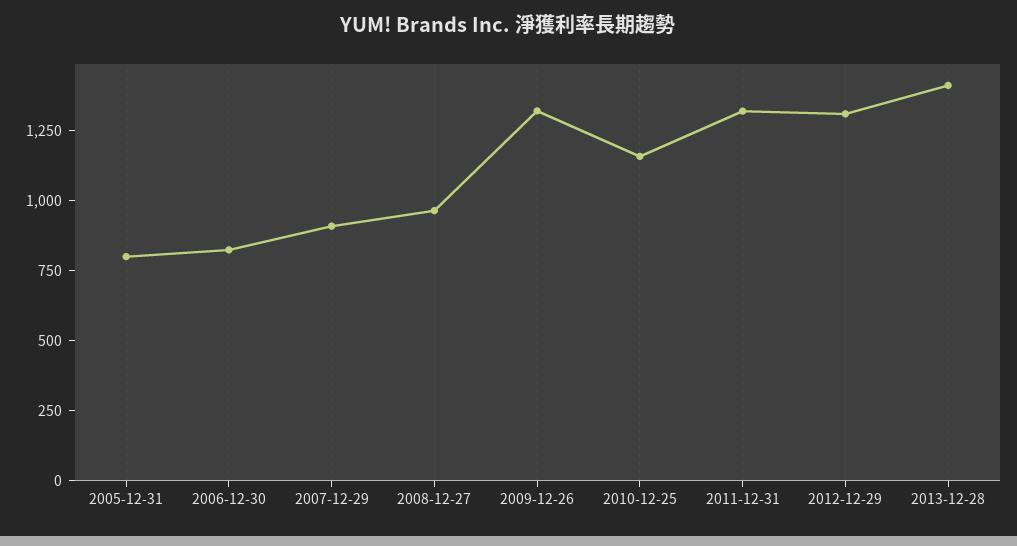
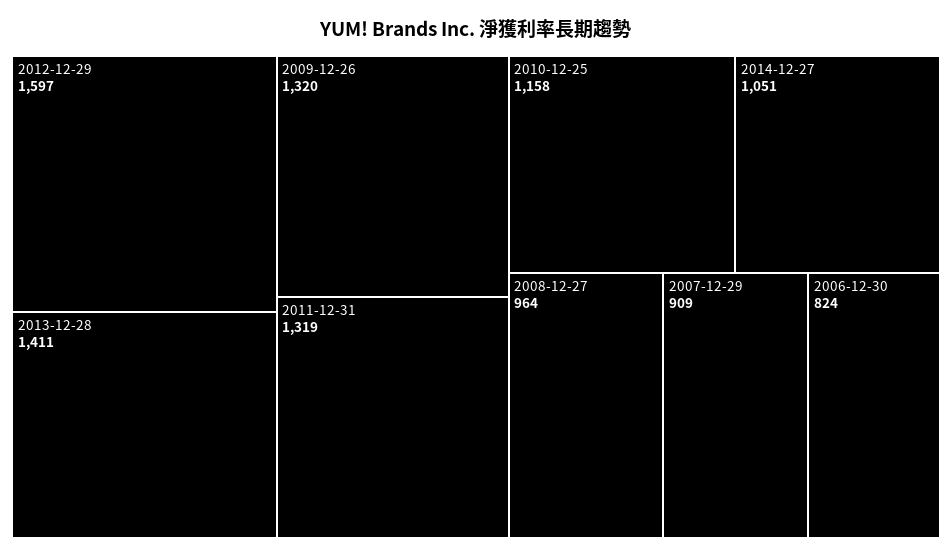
2005-12-31: 800 -> none
2012-12-29: 1300 -> 1597
2014-12-27: none -> 1051

